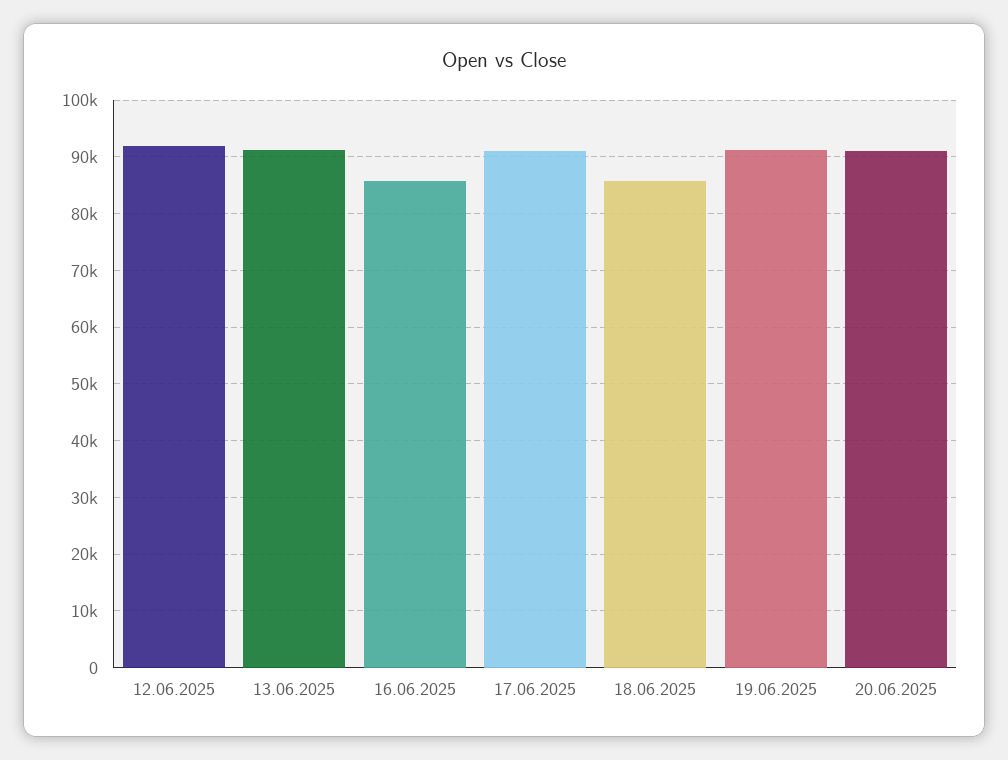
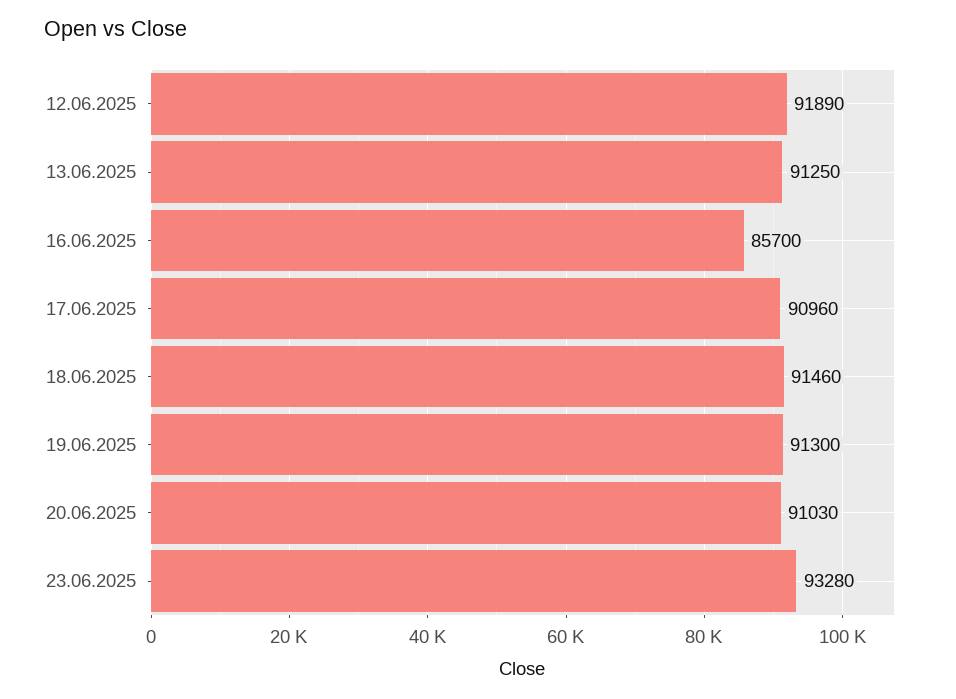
18.06.2025: 86000 -> 91460
23.06.2025: none -> 93280

